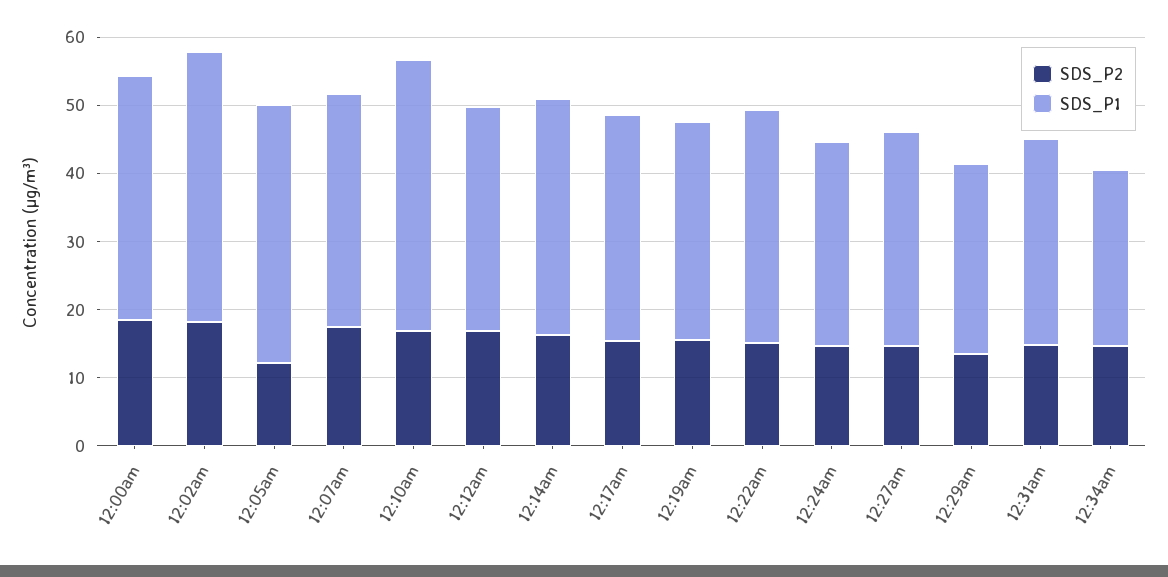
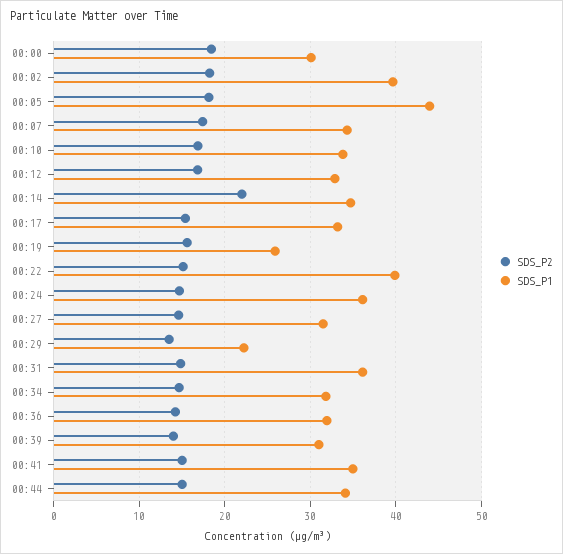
SDS_P1, 12:00am: 36 -> 30
SDS_P2, 12:05am: 12 -> 18
SDS_P1, 12:05am: 38 -> 44
SDS_P1, 12:10am: 40 -> 34
SDS_P2, 12:14am: 16 -> 22
SDS_P1, 12:19am: 32 -> 26
SDS_P1, 12:22am: 34 -> 40
SDS_P1, 12:24am: 30 -> 36
SDS_P1, 12:29am: 28 -> 22
SDS_P1, 12:31am: 30 -> 36
SDS_P1, 12:34am: 26 -> 32
SDS_P2, 00:36: none -> 14
SDS_P1, 00:36: none -> 32
SDS_P2, 00:39: none -> 14
SDS_P1, 00:39: none -> 31
SDS_P2, 00:41: none -> 15
SDS_P1, 00:41: none -> 35
SDS_P2, 00:44: none -> 15
SDS_P1, 00:44: none -> 34

